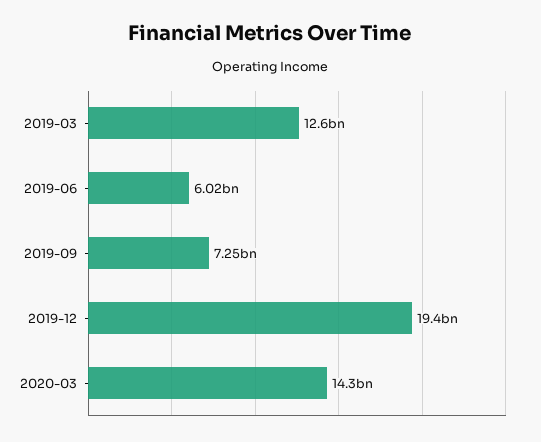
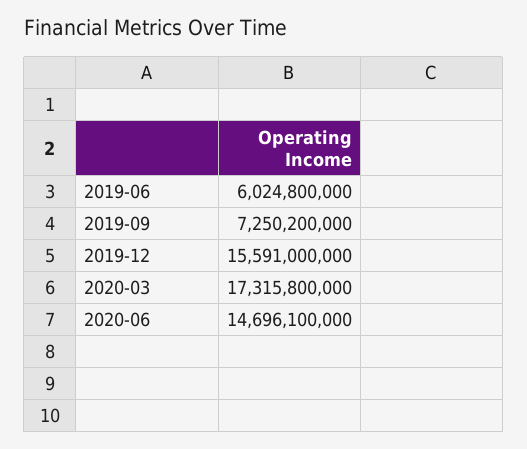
2019-03: 12600000000 -> none
2019-12: 19400000000 -> 15591000000
2020-03: 14300000000 -> 17315800000
2020-06: none -> 14696100000

